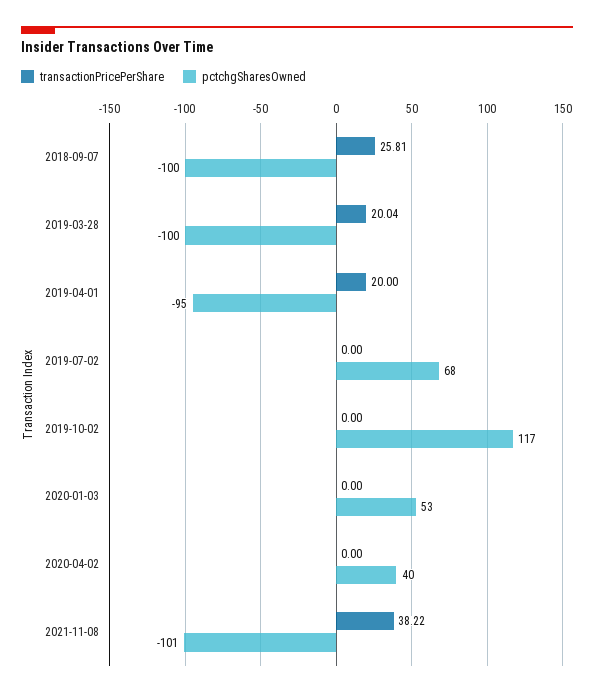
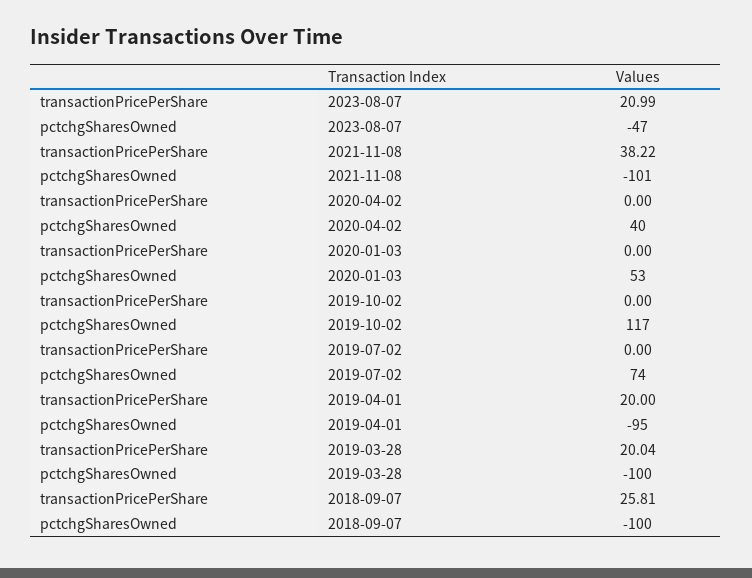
pctchgSharesOwned, 2019-07-02: 68 -> 74
transactionPricePerShare, 2023-08-07: none -> 20.99
pctchgSharesOwned, 2023-08-07: none -> -47

